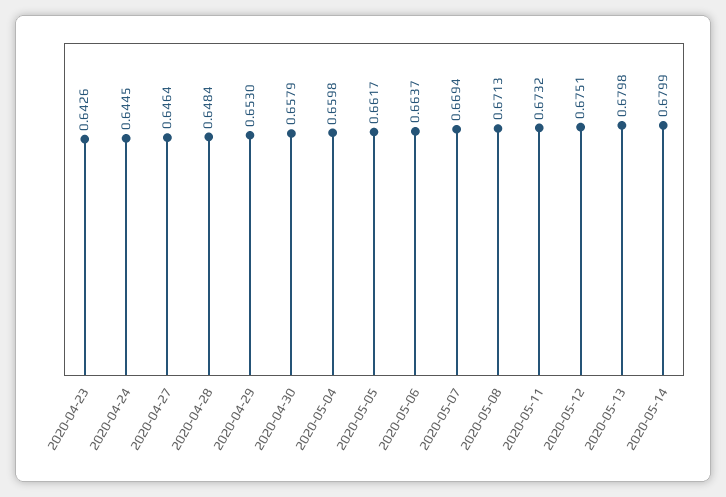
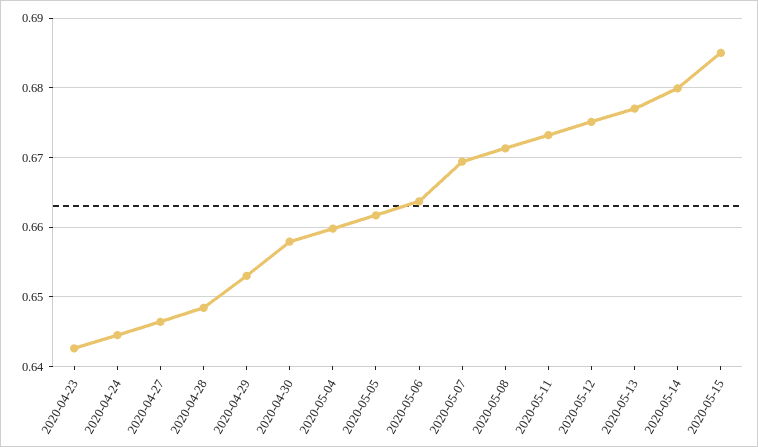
2020-05-13: 0.6798 -> 0.677
2020-05-15: none -> 0.685

